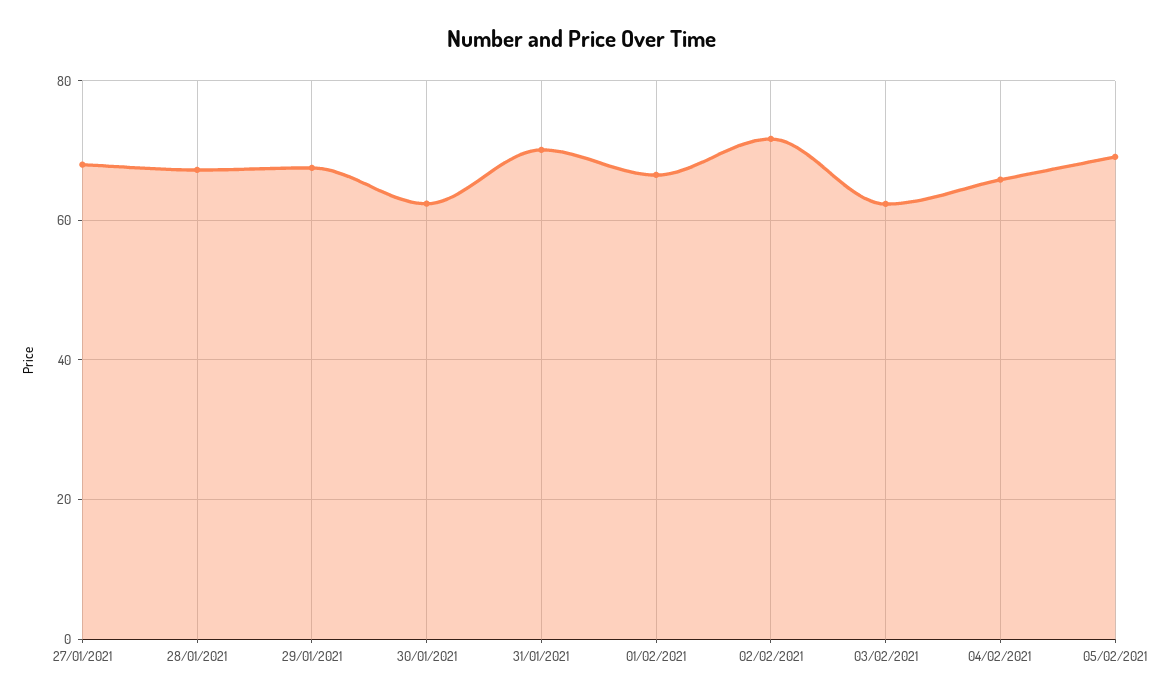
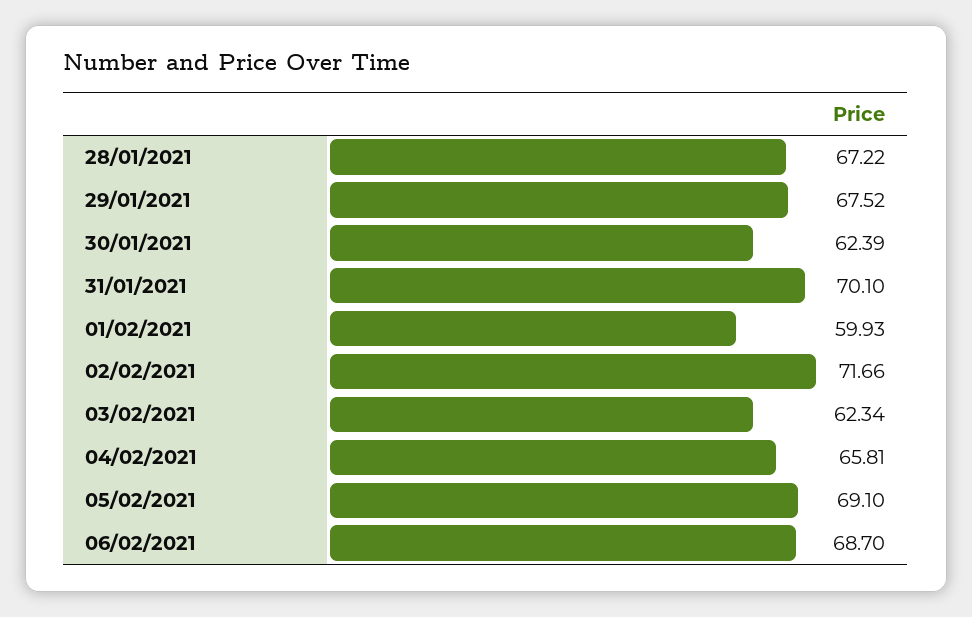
27/01/2021: 68 -> none
01/02/2021: 66 -> 59.93
06/02/2021: none -> 68.7

